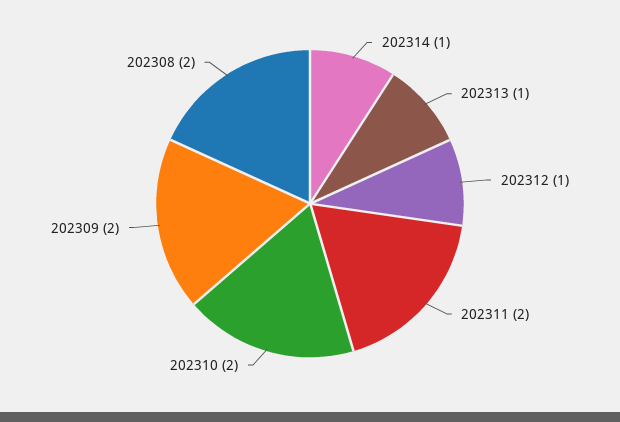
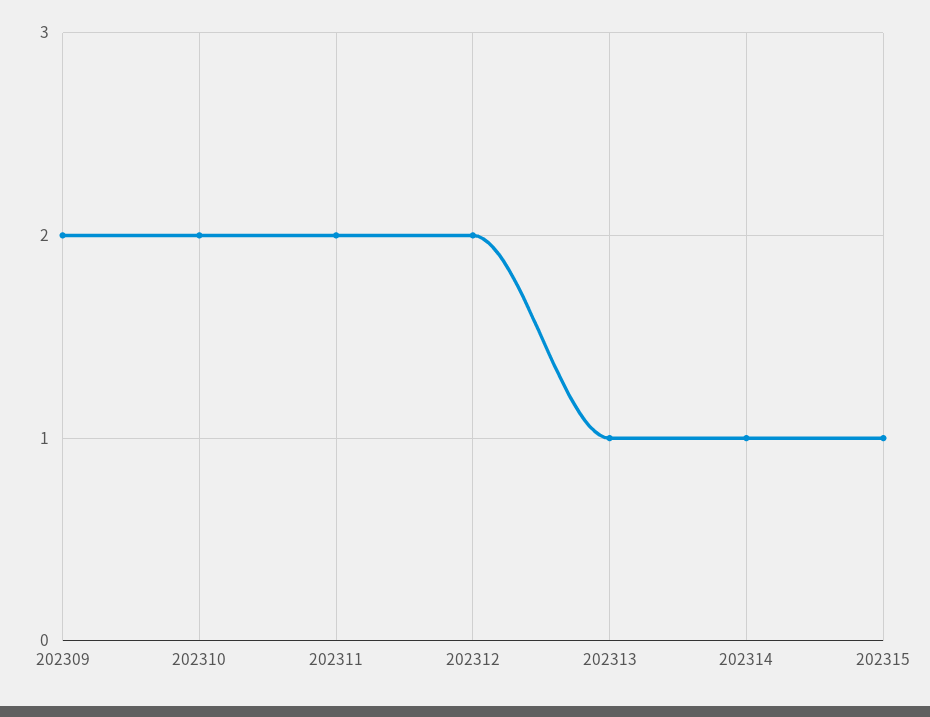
202312: 1 -> 2
202308: 2 -> none
202315: none -> 1

